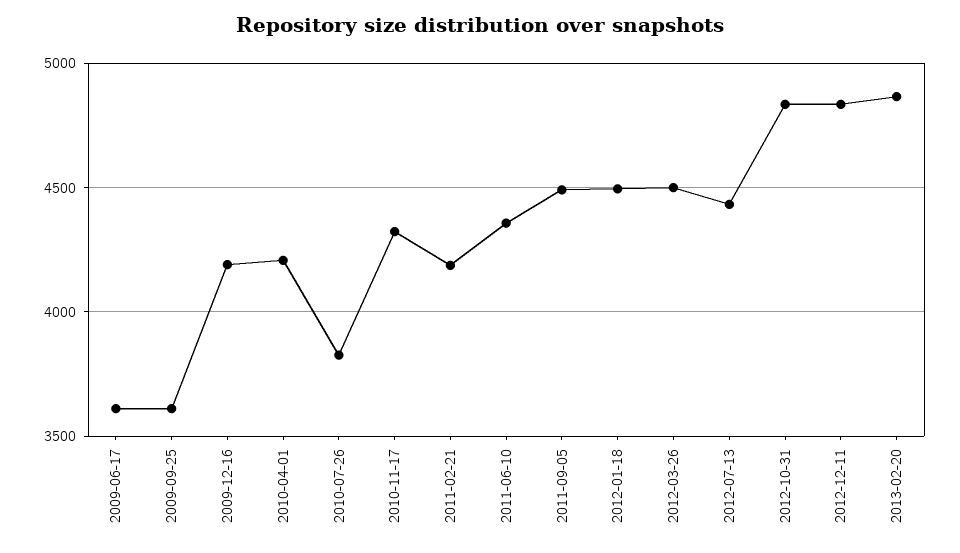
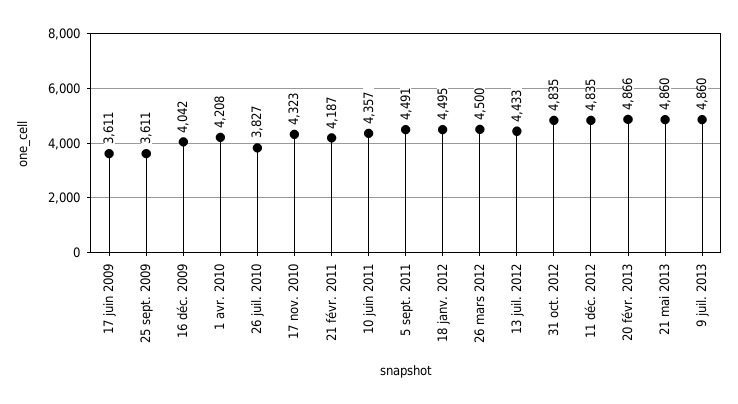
2009-12-16: 4200 -> 4042
21 mai 2013: none -> 4860
9 juil. 2013: none -> 4860

